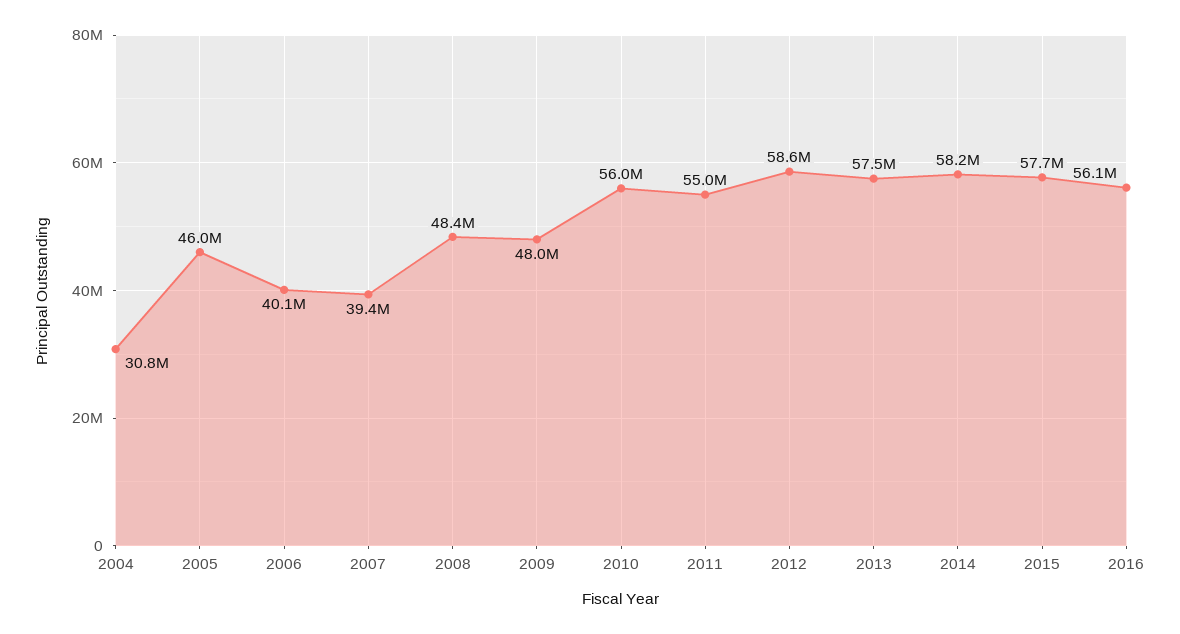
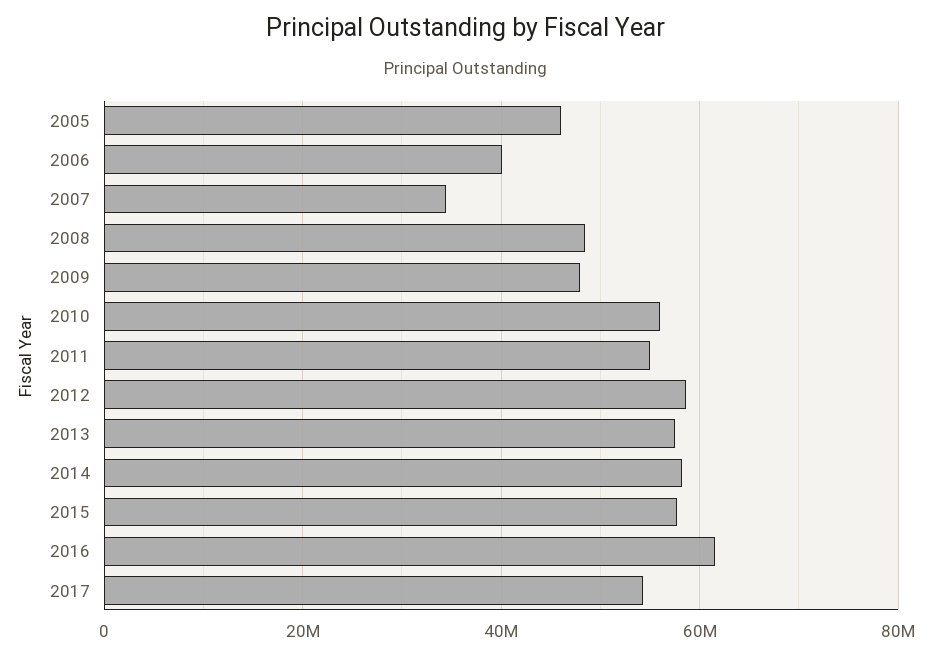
2004: 30800000 -> none
2007: 39400000 -> 34000000
2016: 56100000 -> 62000000
2017: none -> 54000000

